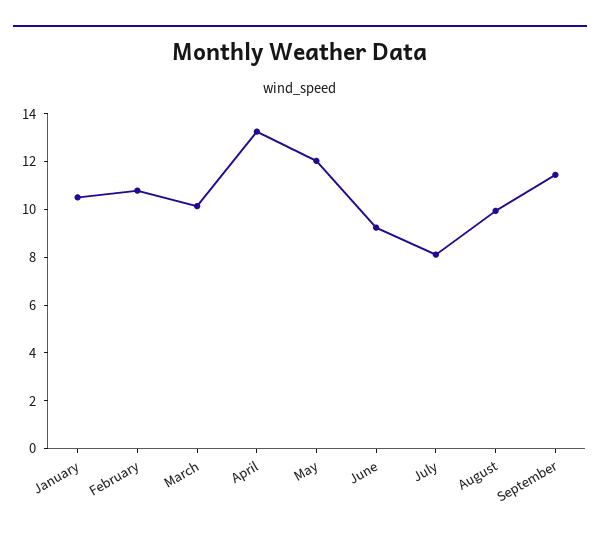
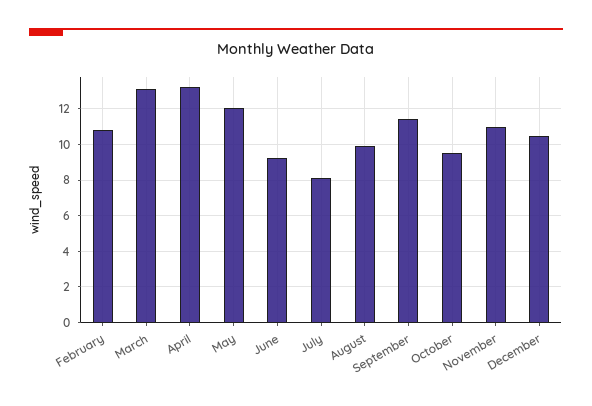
January: 10.5 -> none
March: 10 -> 13
October: none -> 9.5
November: none -> 11
December: none -> 10.5

